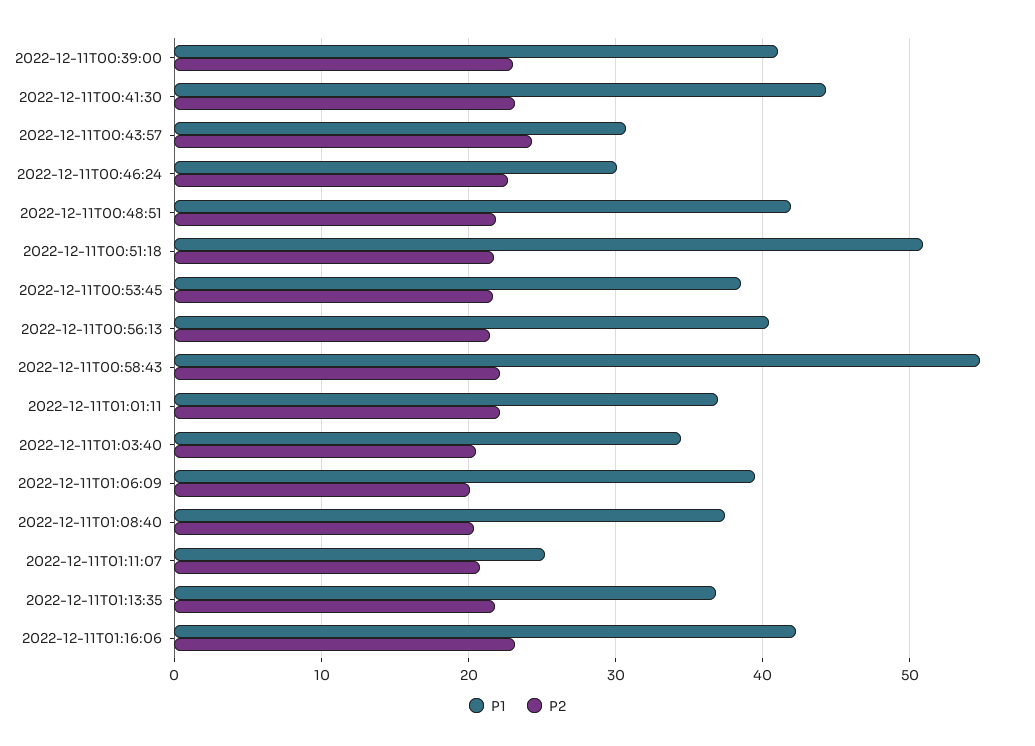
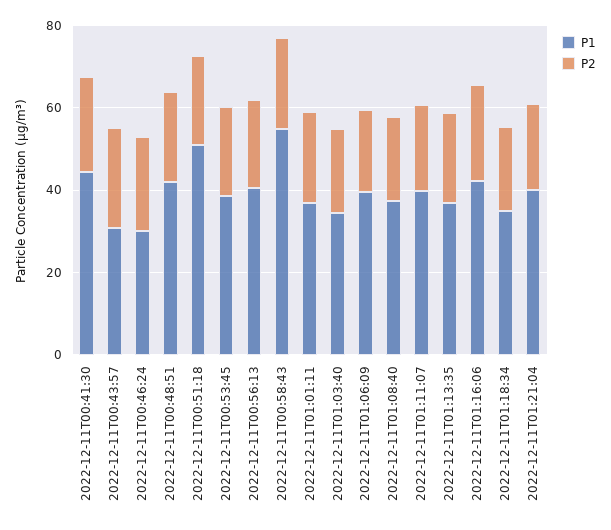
P1, 2022-12-11T00:39:00: 41 -> none
P2, 2022-12-11T00:39:00: 23 -> none
P1, 2022-12-11T01:11:07: 25 -> 40
P1, 2022-12-11T01:18:34: none -> 35
P2, 2022-12-11T01:18:34: none -> 20
P1, 2022-12-11T01:21:04: none -> 40
P2, 2022-12-11T01:21:04: none -> 20

